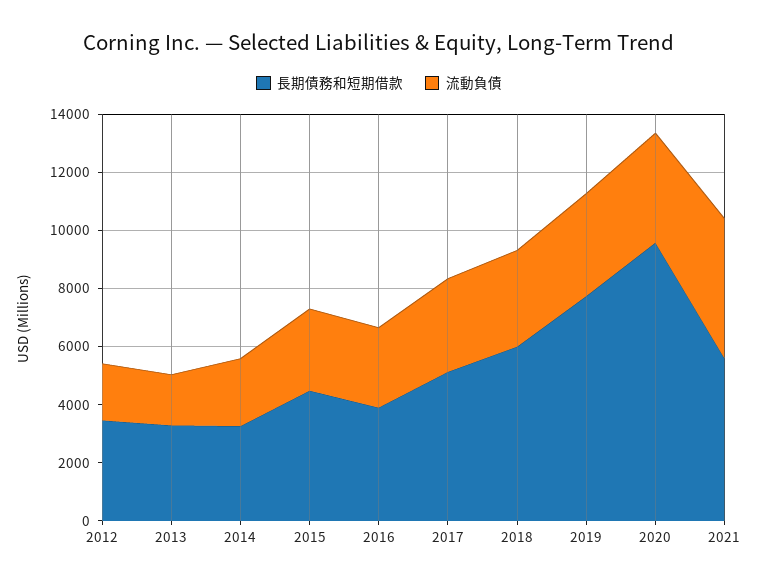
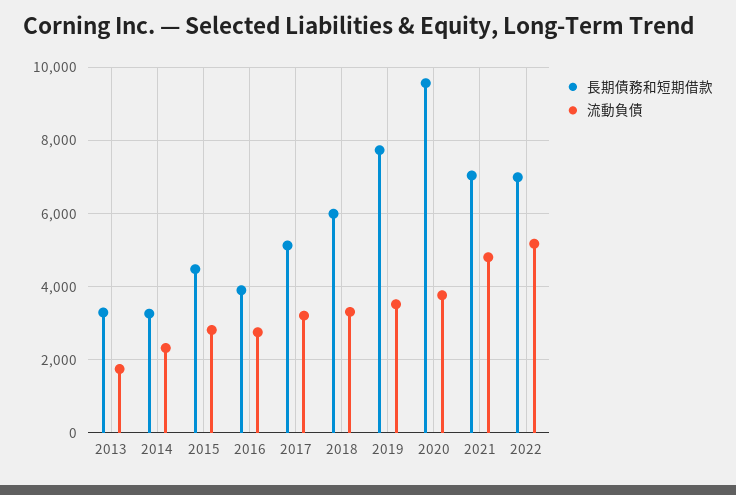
長期債務和短期借款, 2012: 3500 -> none
流動負債, 2012: 2000 -> none
長期債務和短期借款, 2021: 5500 -> 7000
長期債務和短期借款, 2022: none -> 7000
流動負債, 2022: none -> 5200

